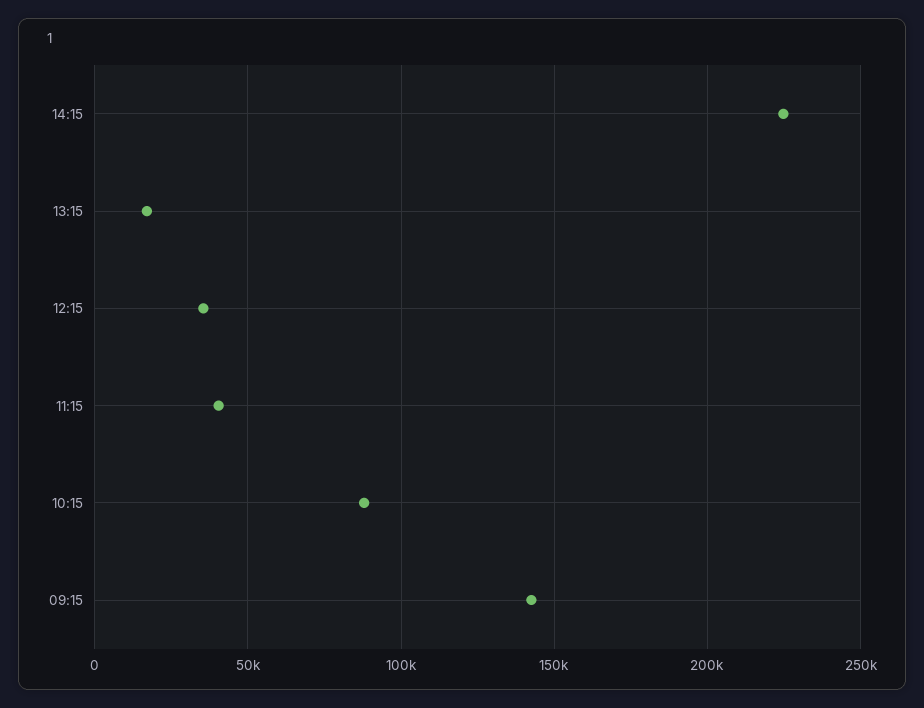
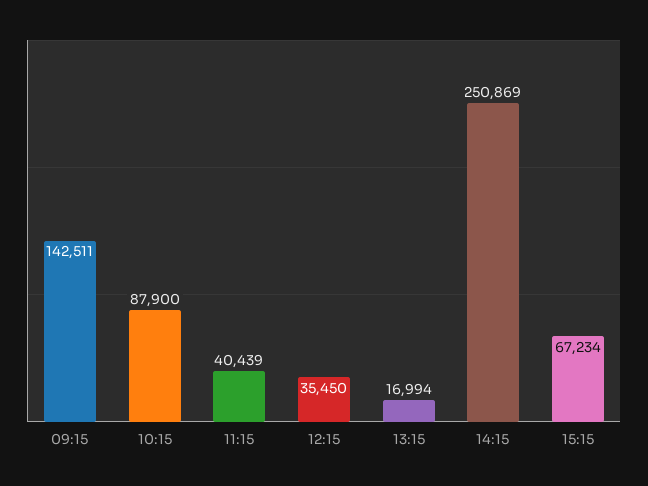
14:15: 225000 -> 250869
15:15: none -> 67234

